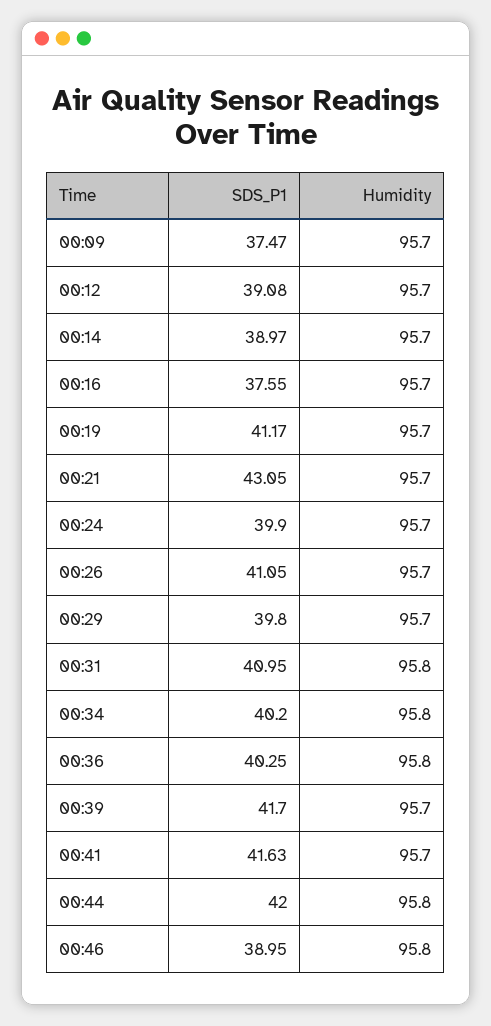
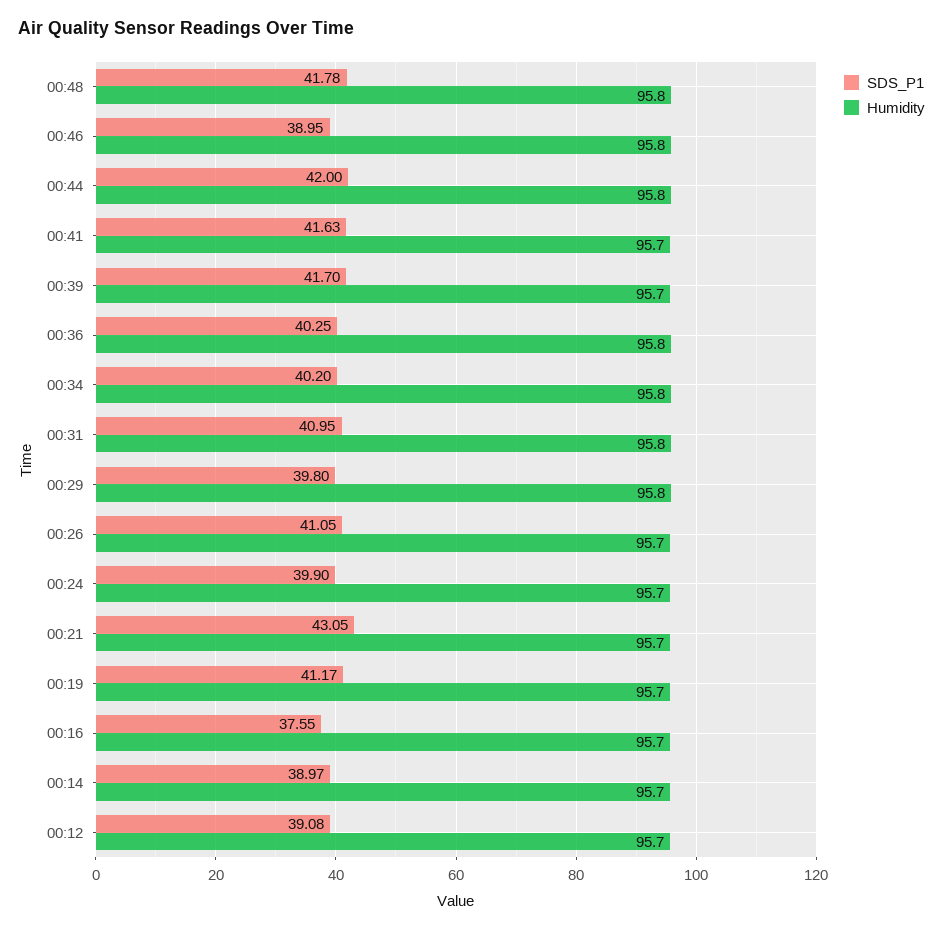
SDS_P1, 00:09: 37.47 -> none
Humidity, 00:09: 95.7 -> none
Humidity, 00:29: 95.7 -> 95.8
SDS_P1, 00:48: none -> 41.78
Humidity, 00:48: none -> 95.8

